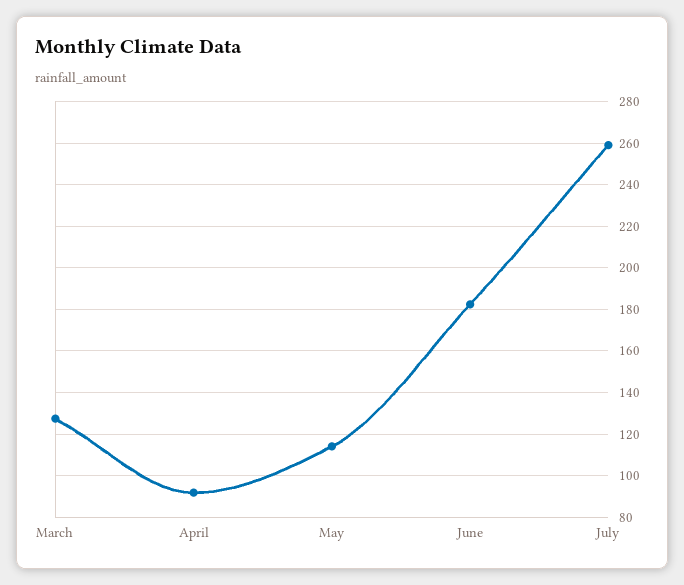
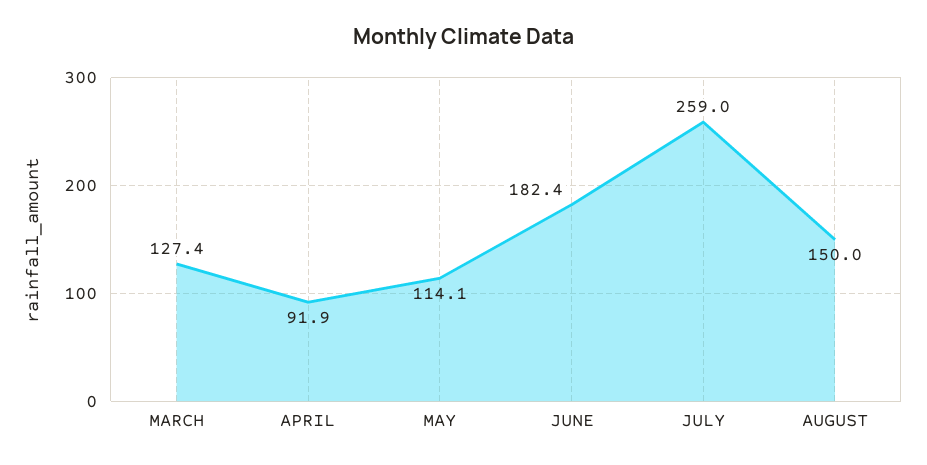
AUGUST: none -> 150

